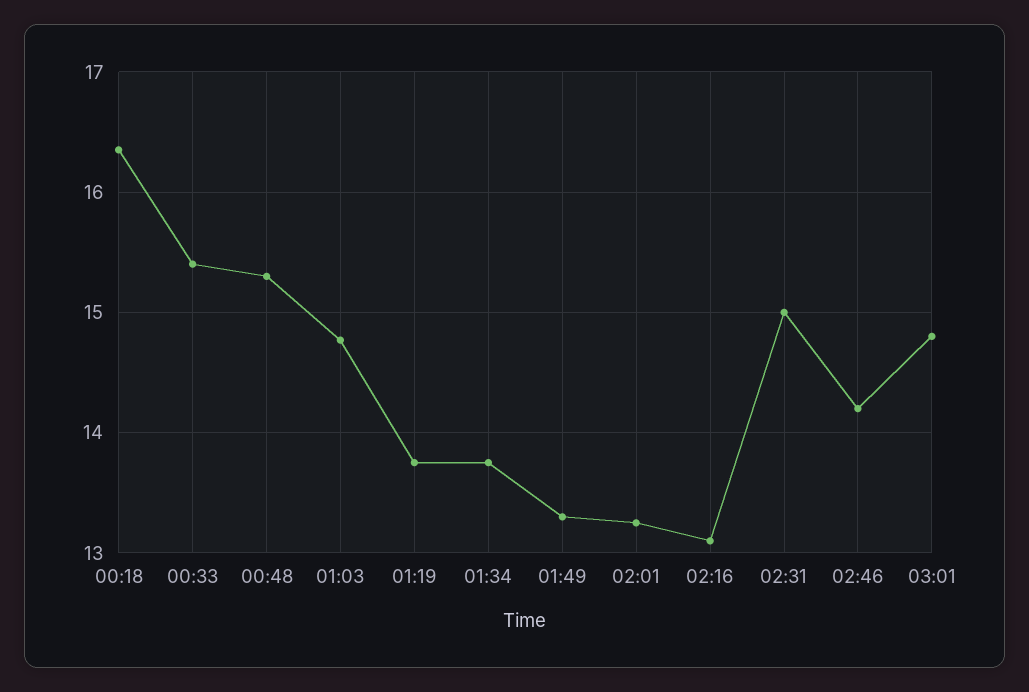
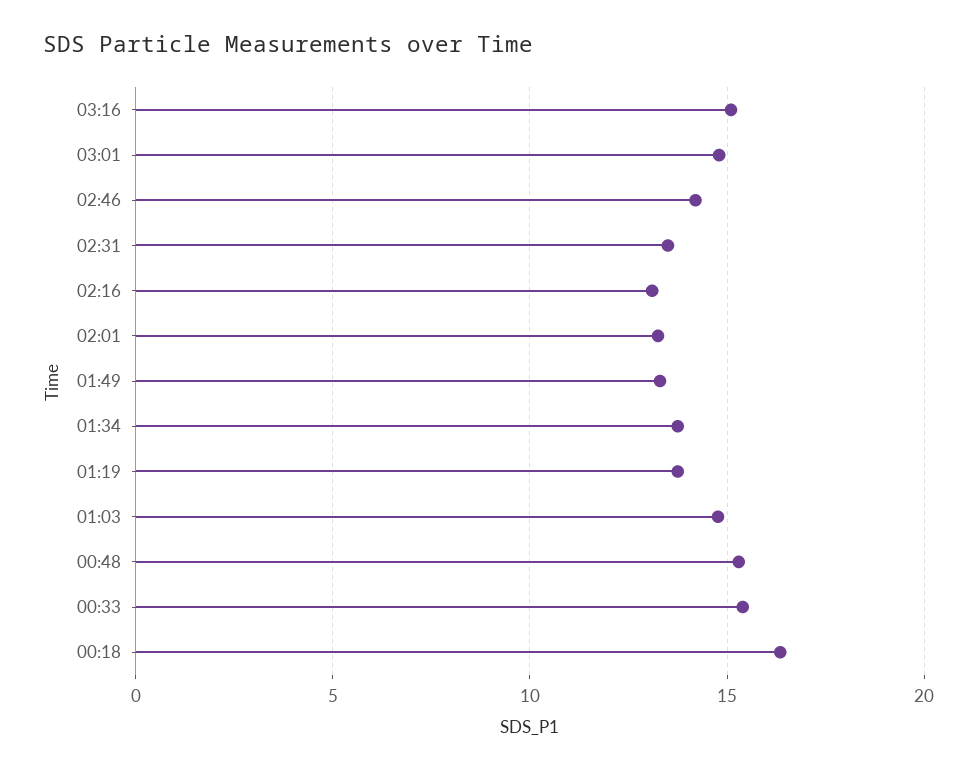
02:31: 15 -> 13.5
03:16: none -> 15

